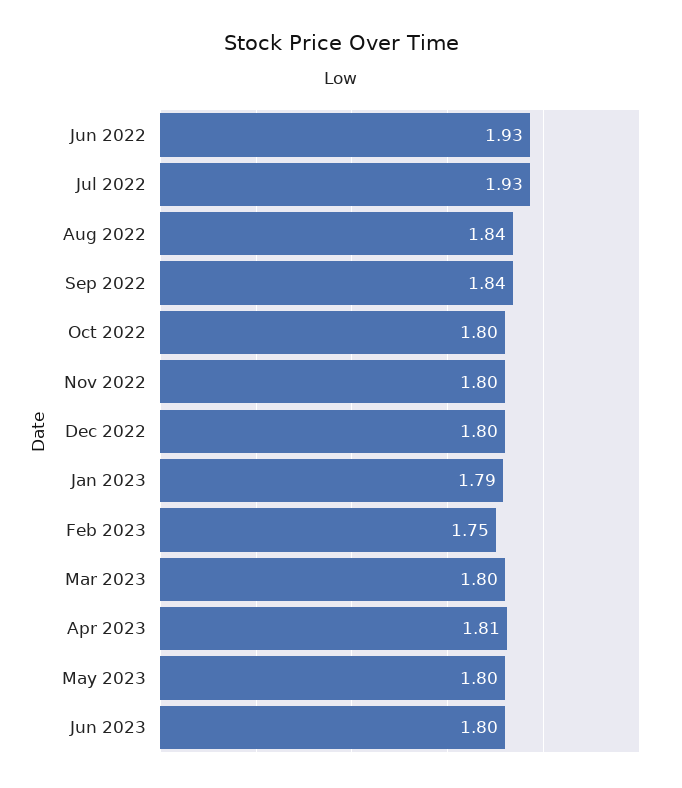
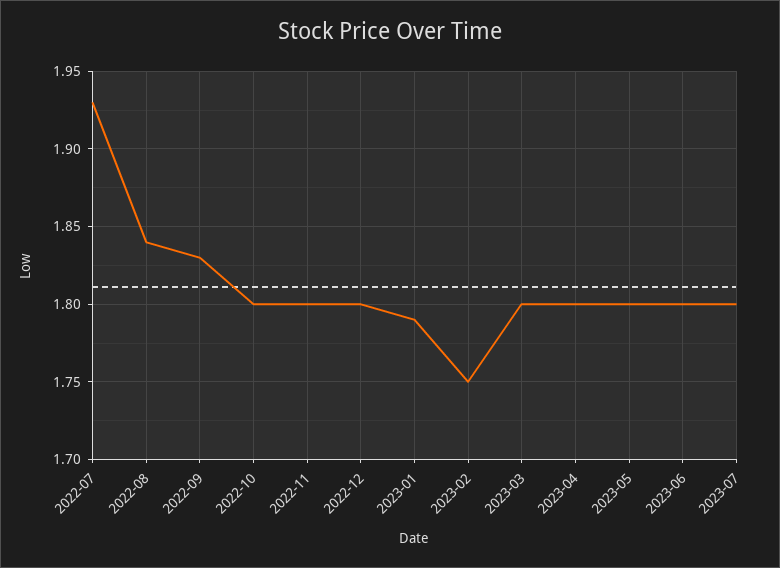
Jun 2022: 1.93 -> none
Sep 2022: 1.84 -> 1.83
Apr 2023: 1.81 -> 1.8
2023-07: none -> 1.8

